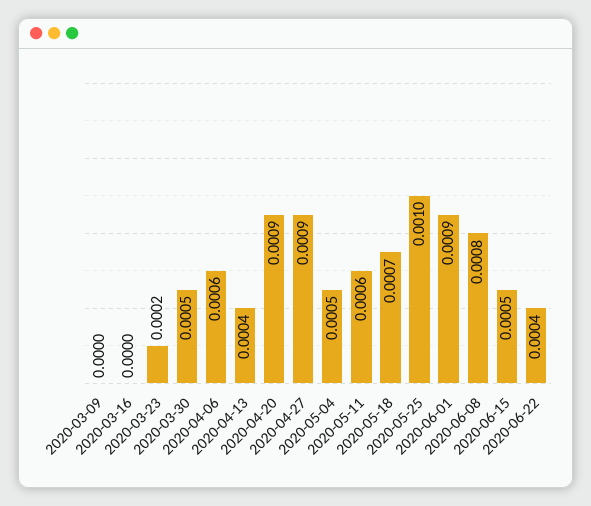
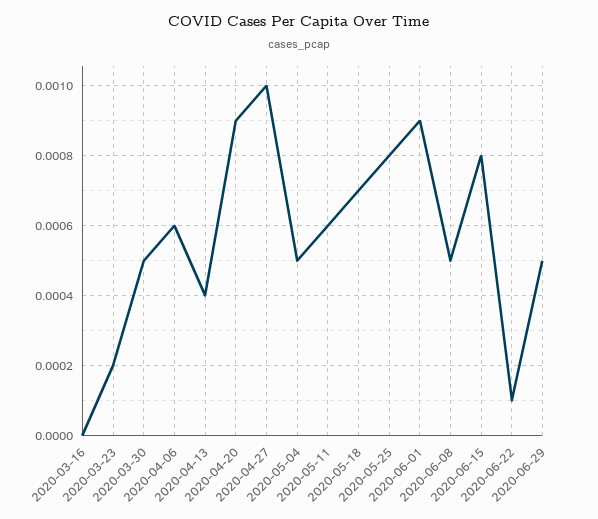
2020-03-09: 0 -> none
2020-04-27: 0.0009 -> 0.001
2020-05-25: 0.001 -> 0.0008
2020-06-08: 0.0008 -> 0.0005
2020-06-15: 0.0005 -> 0.0008
2020-06-22: 0.0004 -> 0.0001
2020-06-29: none -> 0.0005

